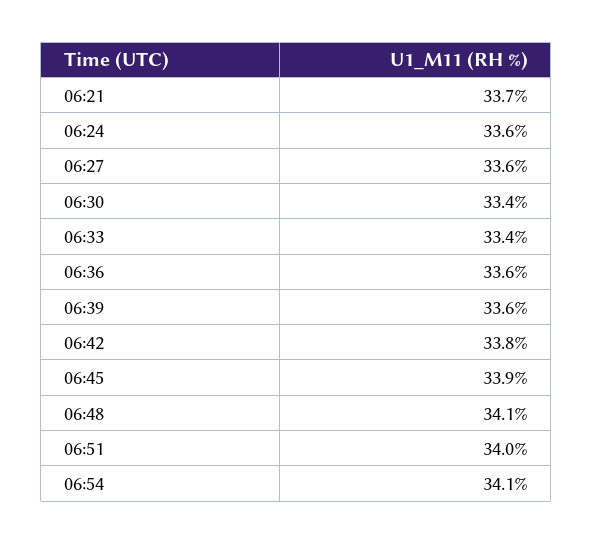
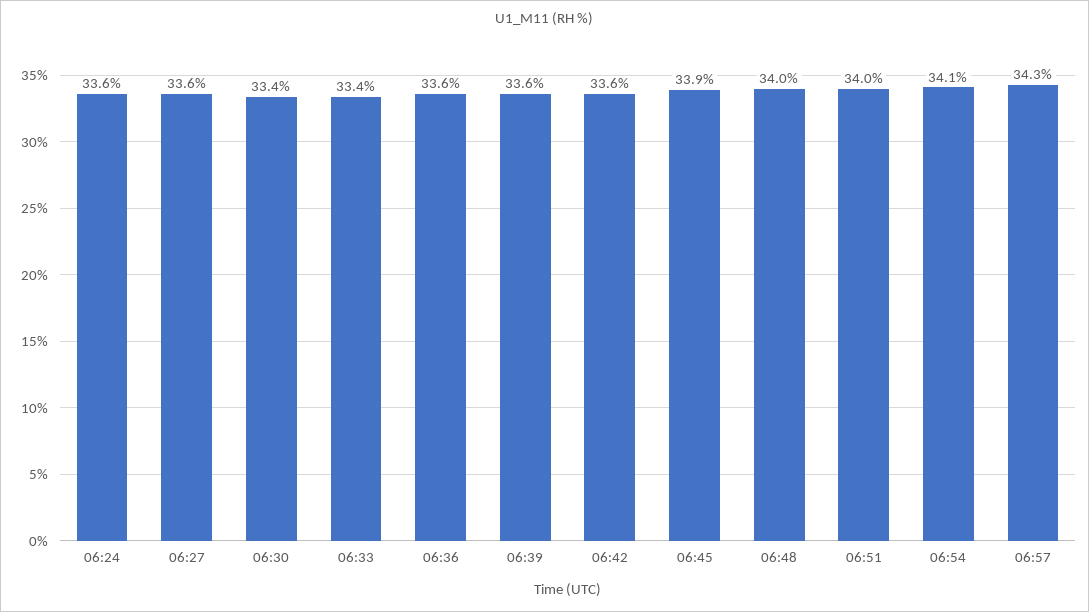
06:21: 33.7 -> none
06:42: 33.8 -> 33.6
06:48: 34.1 -> 34
06:57: none -> 34.3

